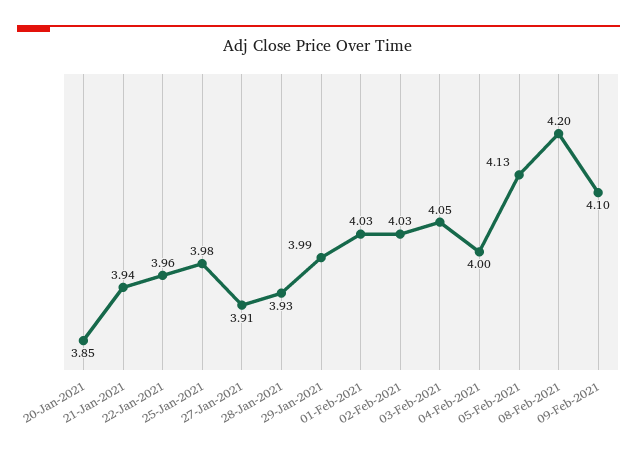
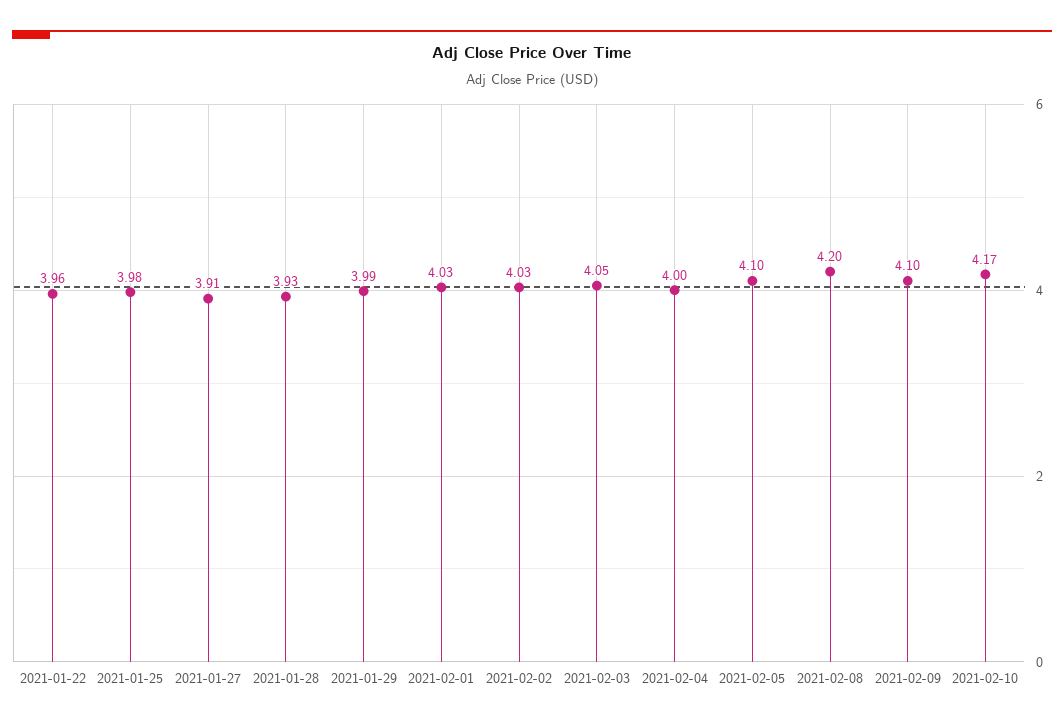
20-Jan-2021: 3.85 -> none
21-Jan-2021: 3.94 -> none
05-Feb-2021: 4.13 -> 4.1
2021-02-10: none -> 4.17

